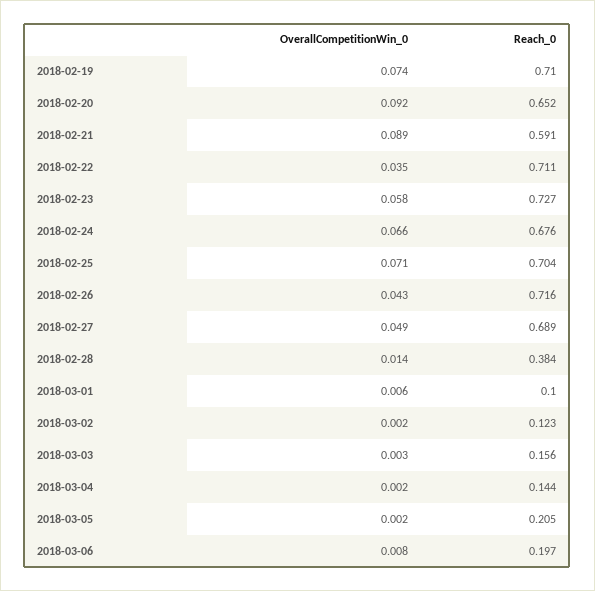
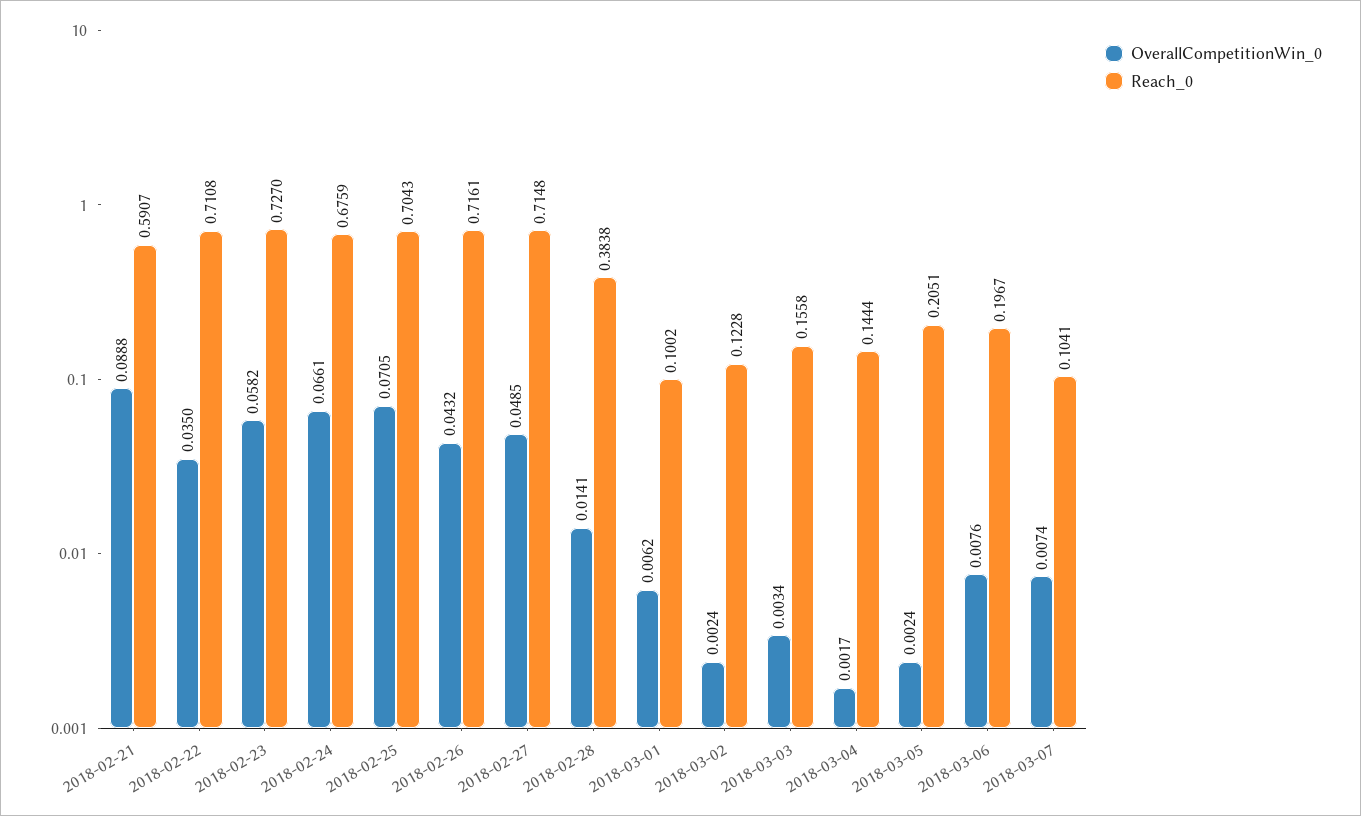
OverallCompetitionWin_0, 2018-02-19: 0.074 -> none
Reach_0, 2018-02-19: 0.71 -> none
OverallCompetitionWin_0, 2018-02-20: 0.092 -> none
Reach_0, 2018-02-20: 0.652 -> none
Reach_0, 2018-02-27: 0.689 -> 0.7148
OverallCompetitionWin_0, 2018-03-07: none -> 0.0074
Reach_0, 2018-03-07: none -> 0.1041

